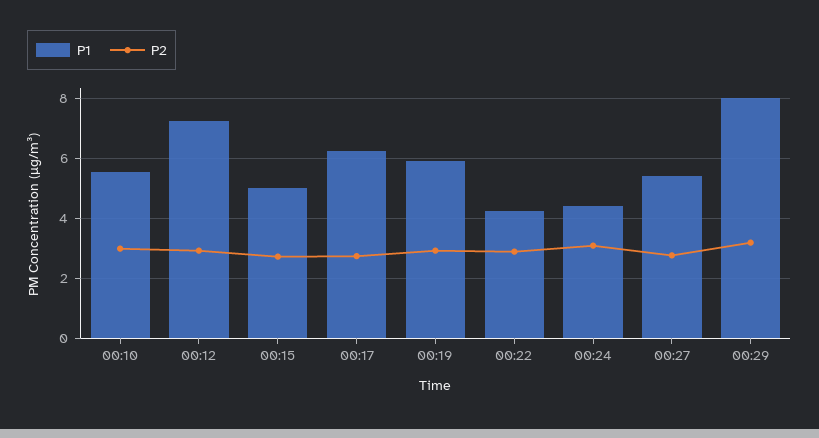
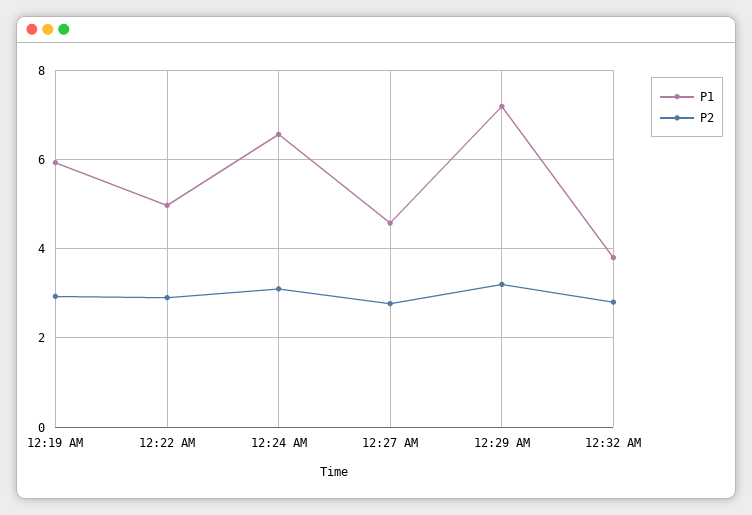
P1, 00:10: 5.5 -> none
P2, 00:10: 3 -> none
P1, 00:12: 7.25 -> none
P2, 00:12: 3 -> none
P1, 00:15: 5 -> none
P2, 00:15: 2.75 -> none
P1, 00:17: 6.25 -> none
P2, 00:17: 2.75 -> none
P1, 00:22: 4.25 -> 5
P1, 00:24: 4.5 -> 6.6
P1, 00:27: 5.5 -> 4.6
P1, 00:29: 8 -> 7.2
P1, 12:32 AM: none -> 3.8
P2, 12:32 AM: none -> 2.8

